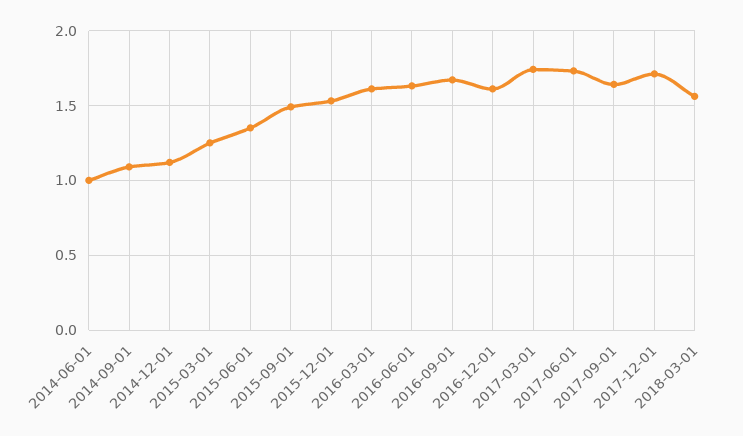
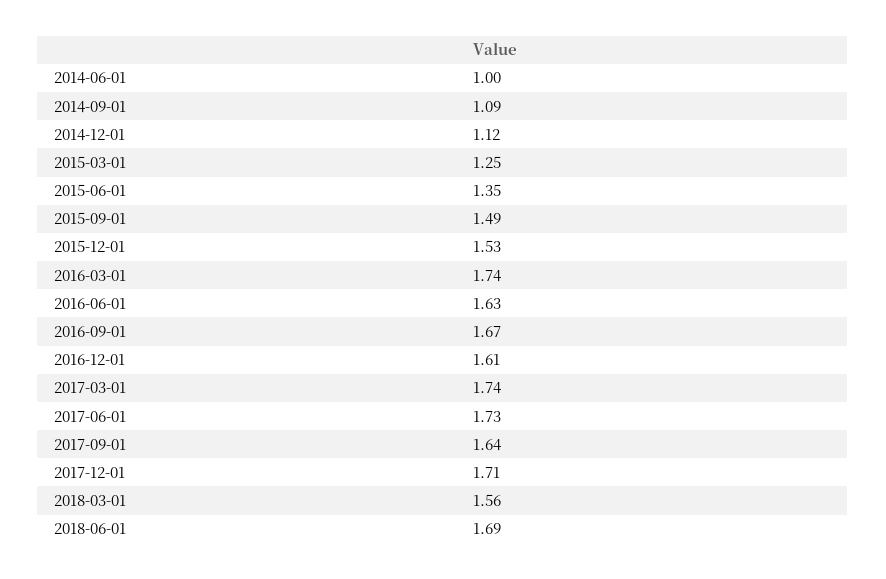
2016-03-01: 1.6 -> 1.74
2018-06-01: none -> 1.69

